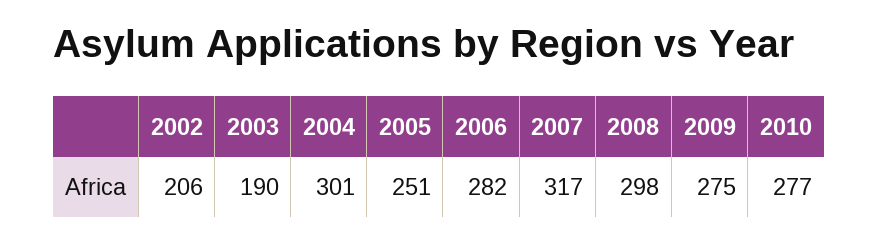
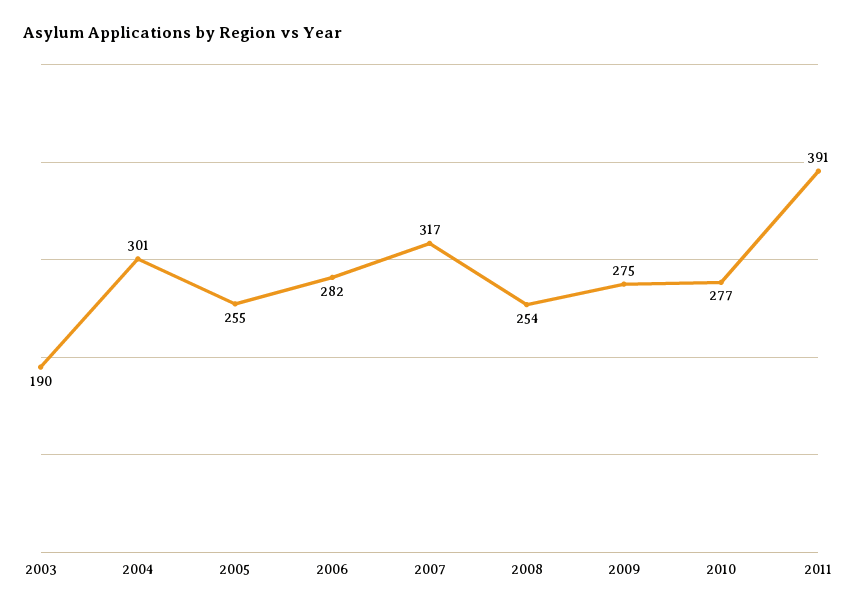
2002: 206 -> none
2005: 251 -> 255
2008: 298 -> 254
2011: none -> 391

